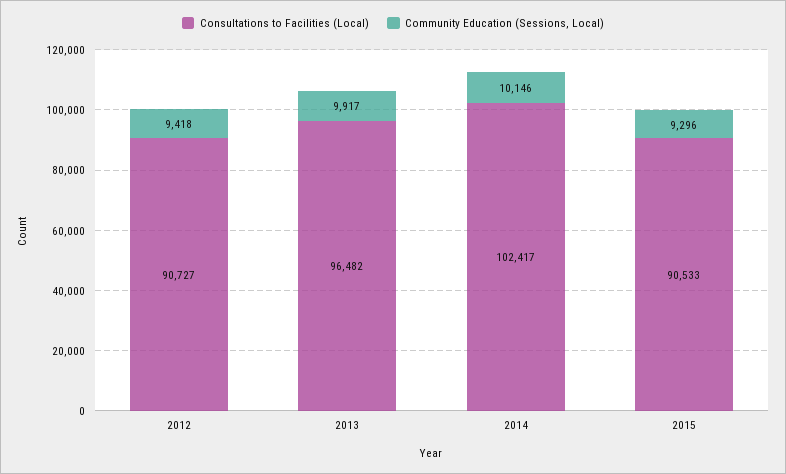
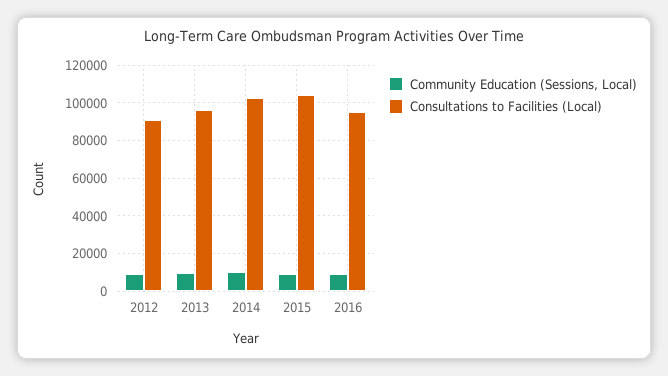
Consultations to Facilities (Local), 2015: 90533 -> 105000
Community Education (Sessions, Local), 2016: none -> 10000
Consultations to Facilities (Local), 2016: none -> 95000

